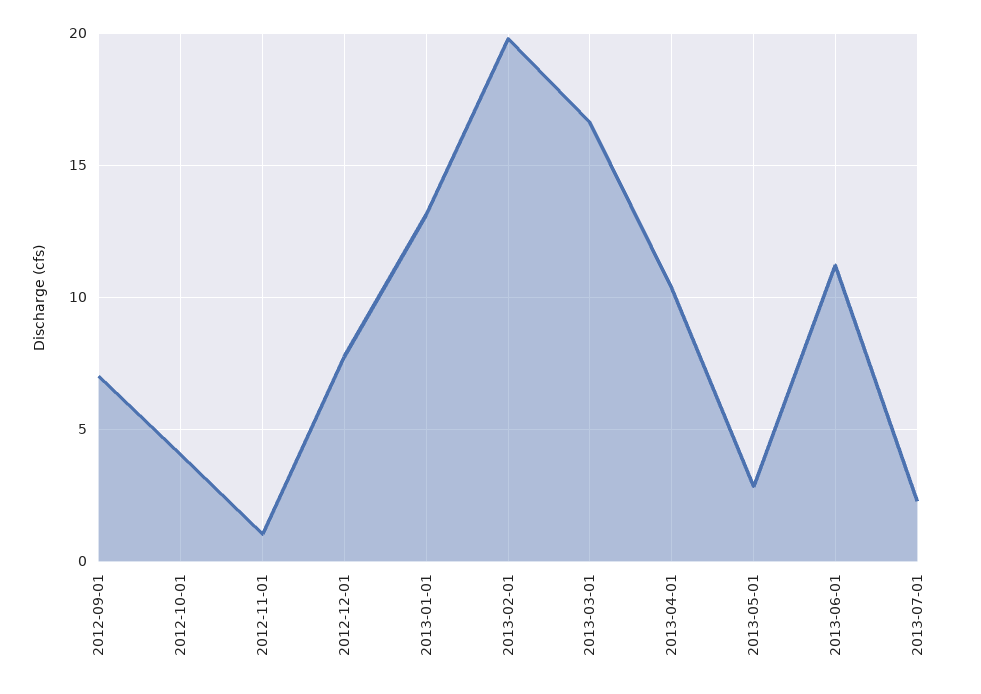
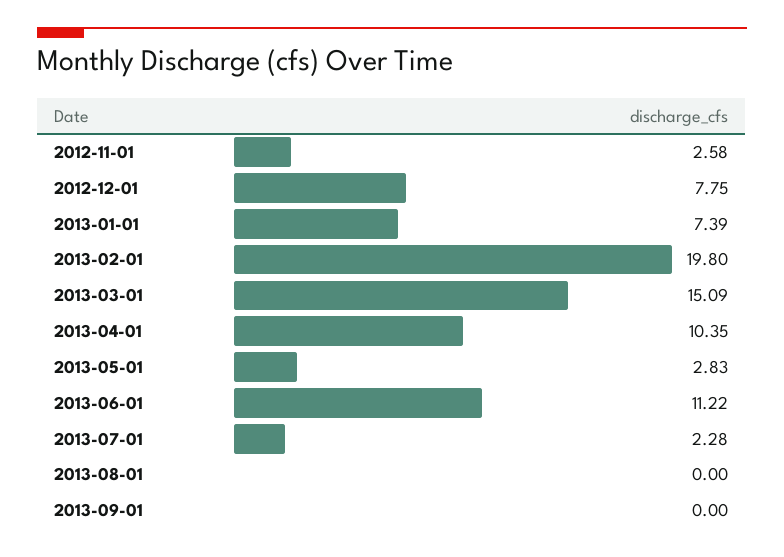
2012-09-01: 7 -> none
2012-10-01: 4 -> none
2012-11-01: 1 -> 2.58
2013-01-01: 13 -> 7.39
2013-03-01: 16.5 -> 15.09
2013-08-01: none -> 0
2013-09-01: none -> 0

